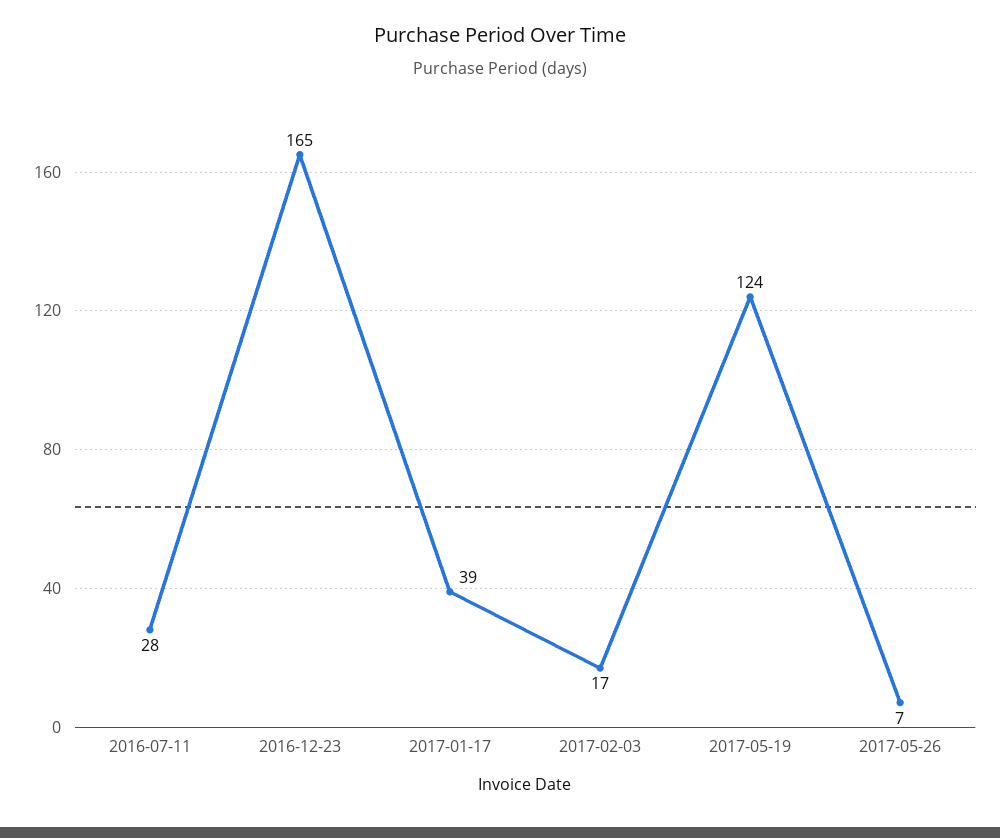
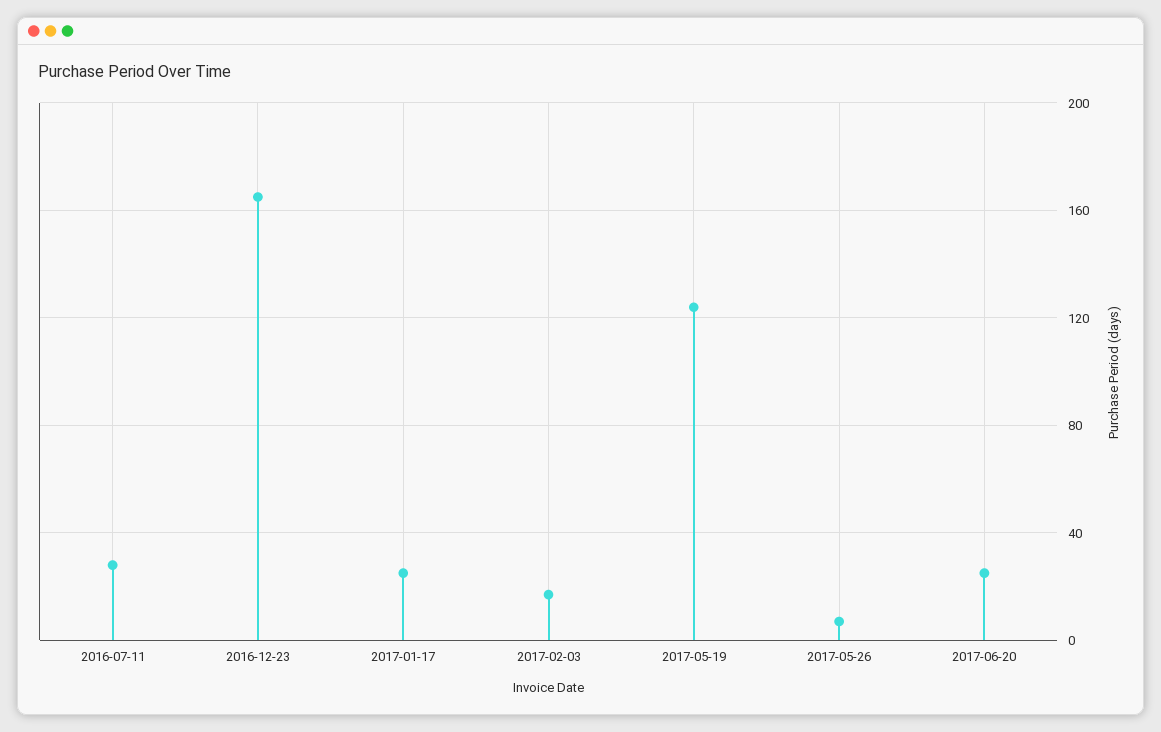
2017-01-17: 39 -> 25
2017-06-20: none -> 25

